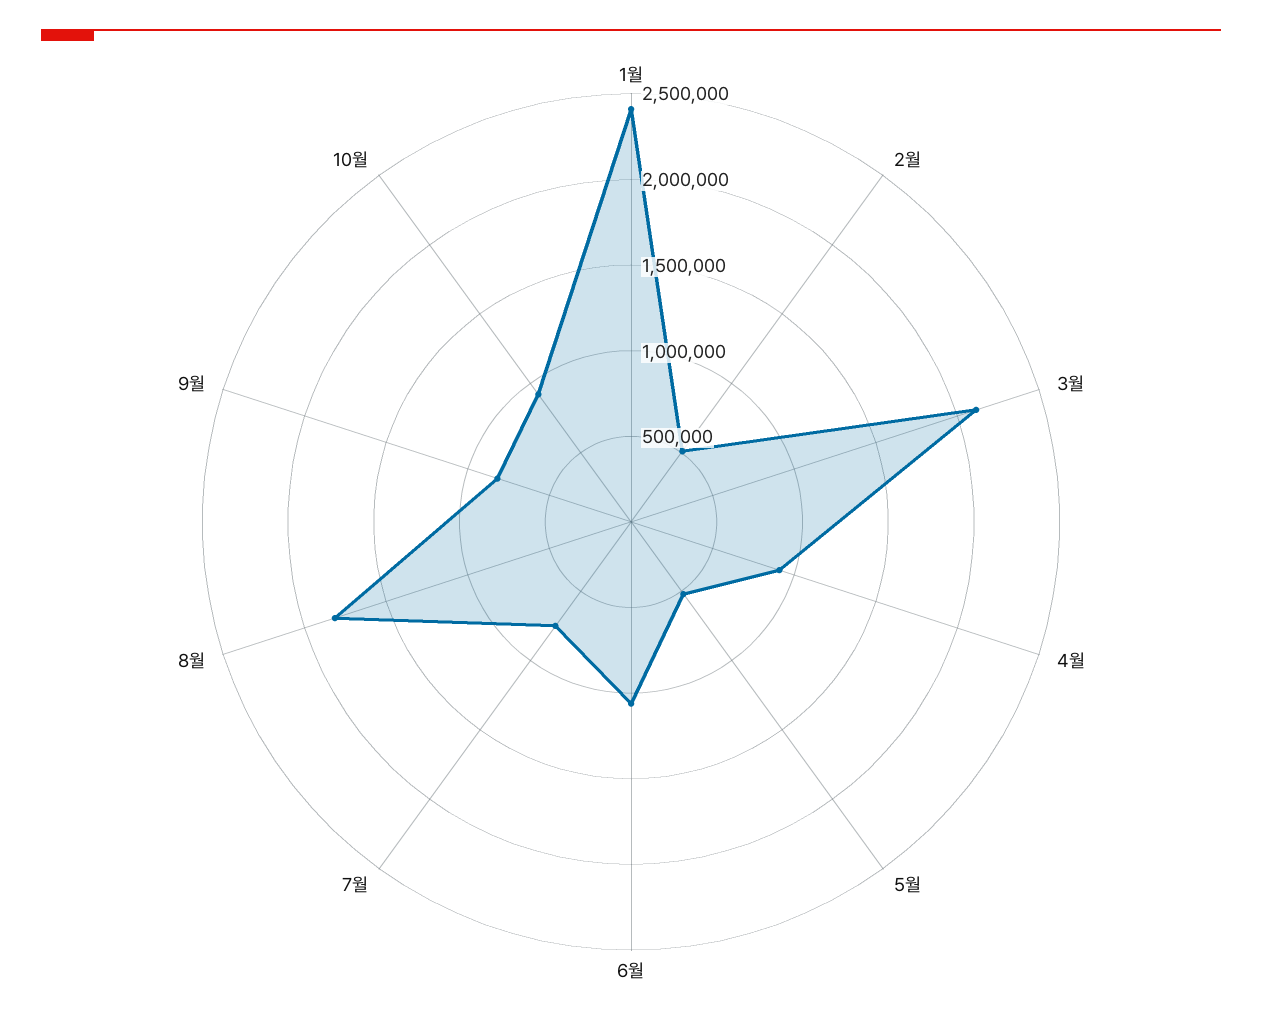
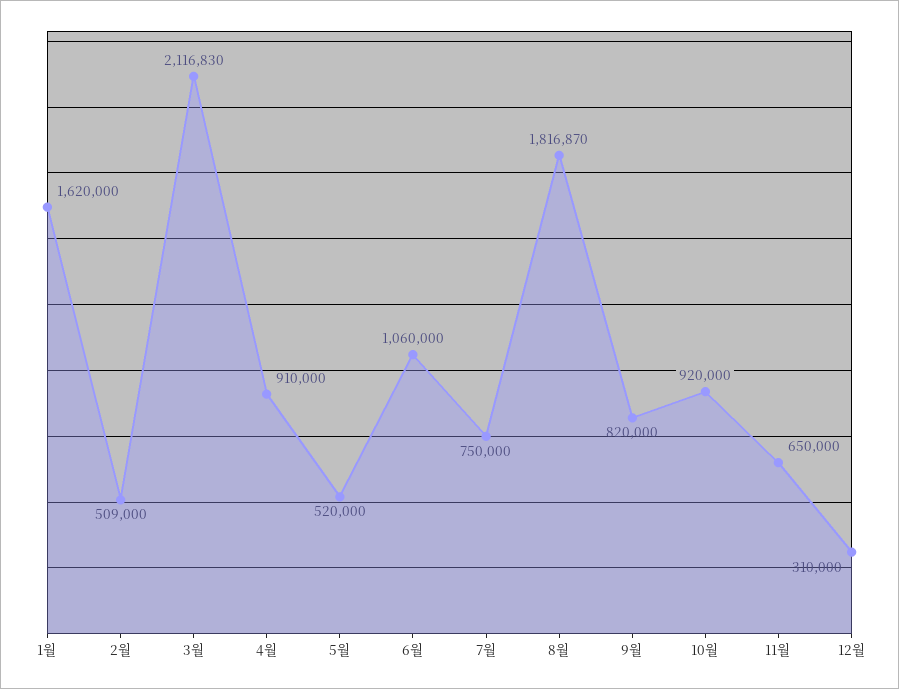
1월: 2400000 -> 1620000
11월: none -> 650000
12월: none -> 310000

